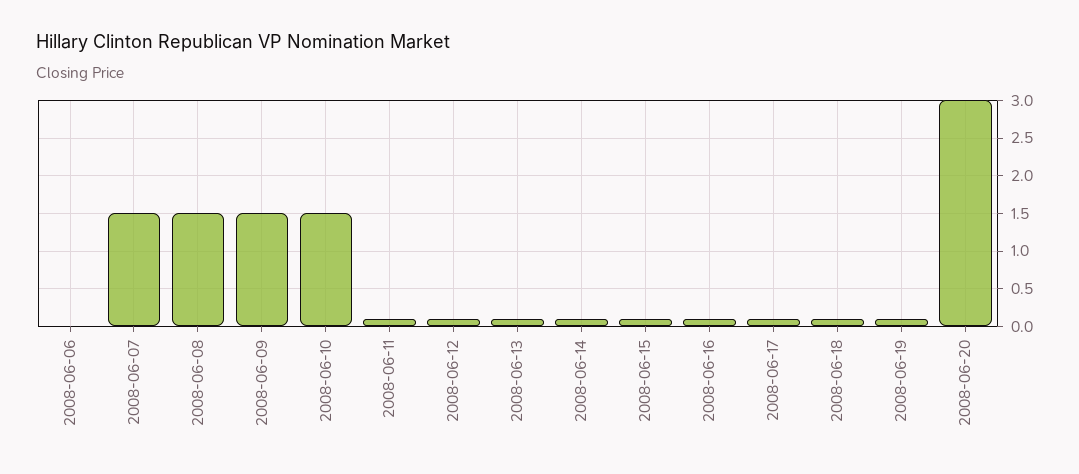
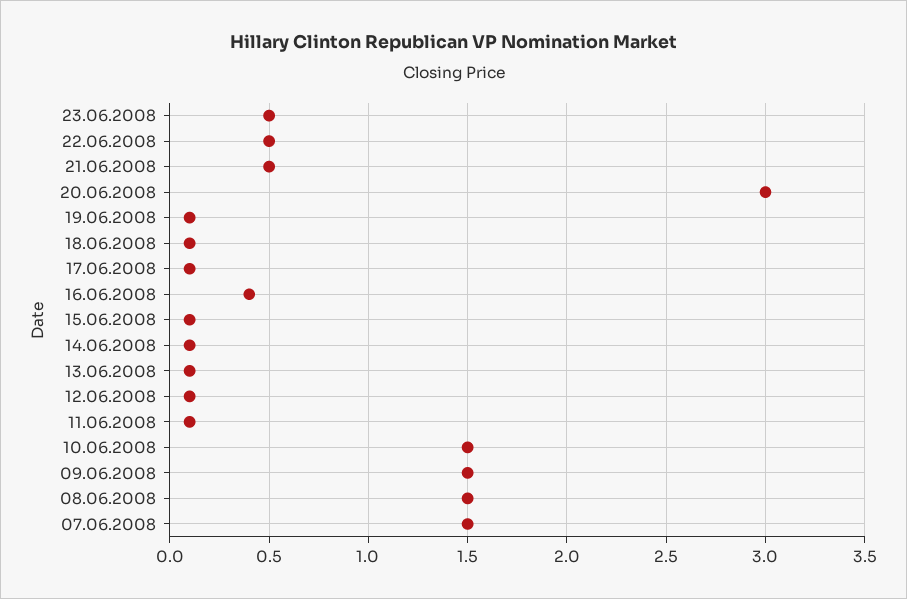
2008-06-06: 0 -> none
2008-06-16: 0.1 -> 0.4
23.06.2008: none -> 0.5
22.06.2008: none -> 0.5
21.06.2008: none -> 0.5

